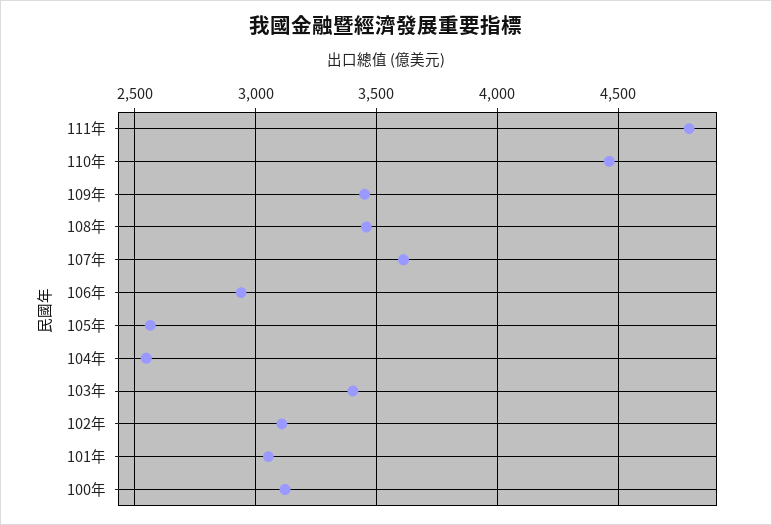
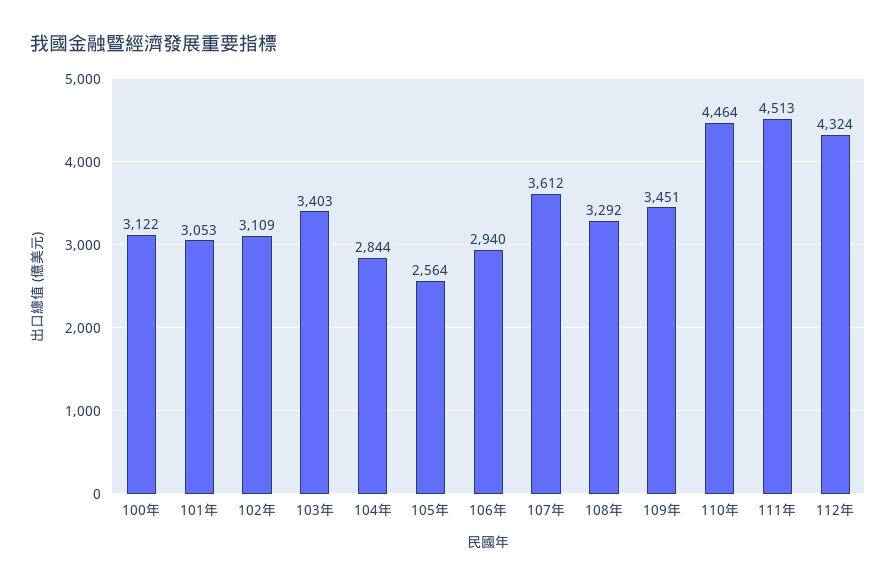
111年: 4800 -> 4513
108年: 3450 -> 3292
104年: 2550 -> 2844
112年: none -> 4324

